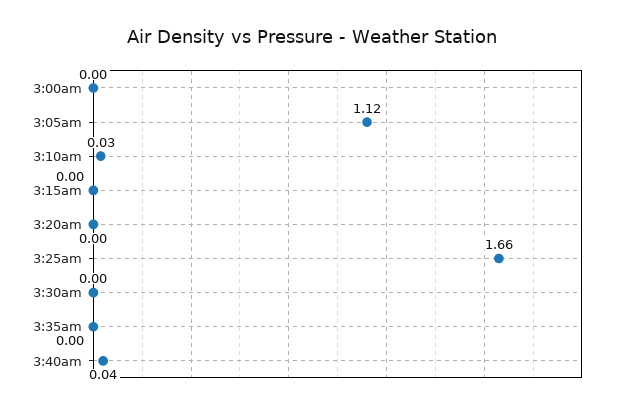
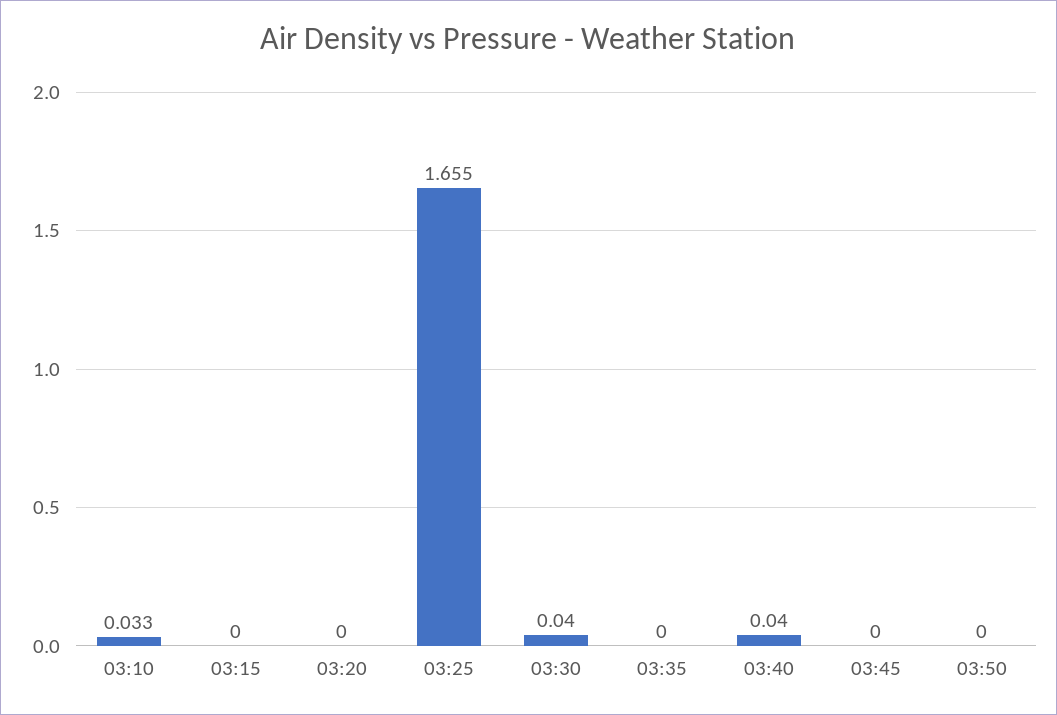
3:00am: 0 -> none
3:05am: 1.12 -> none
3:30am: 0 -> 0.04
03:45: none -> 0
03:50: none -> 0

